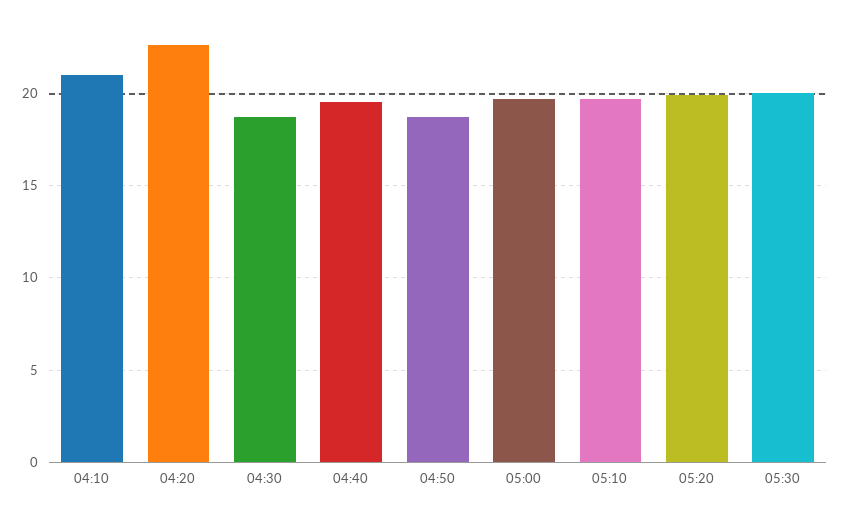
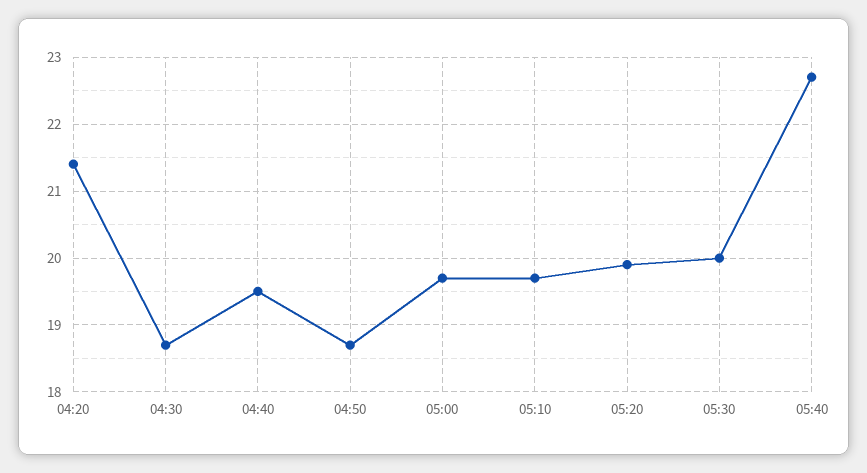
04:10: 21 -> none
04:20: 22.5 -> 21.4
05:40: none -> 22.7

